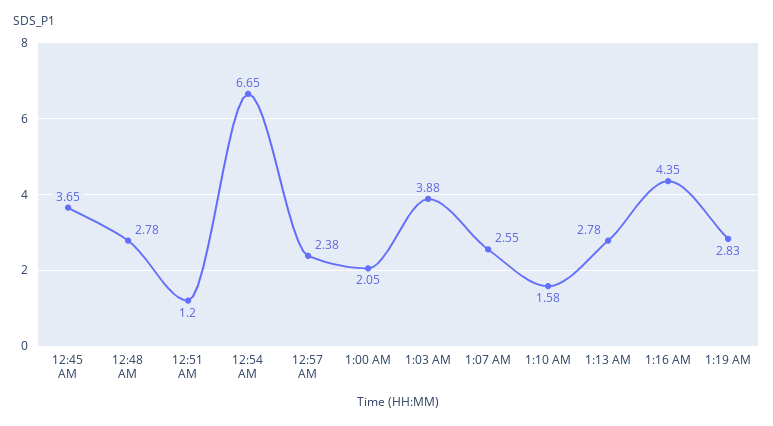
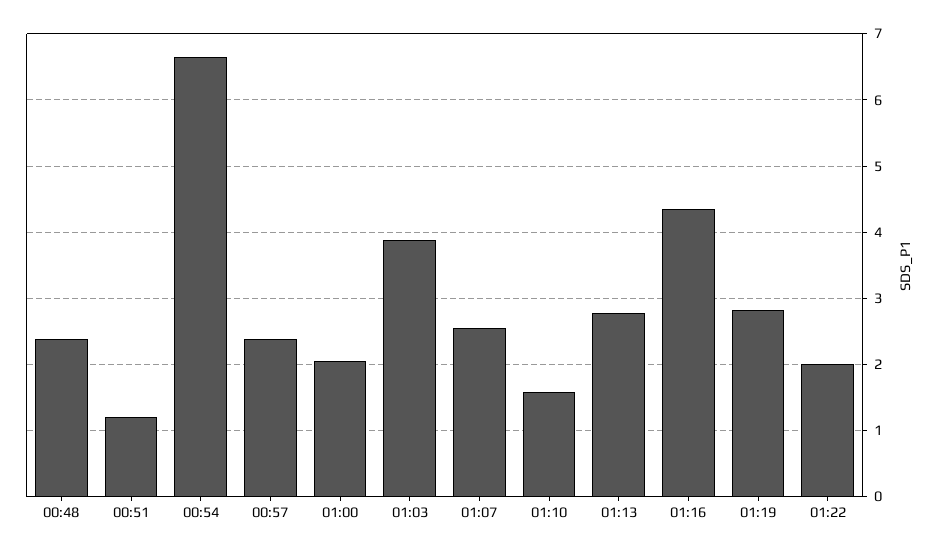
12:45 AM: 3.65 -> none
12:48 AM: 2.78 -> 2.4
01:22: none -> 2

